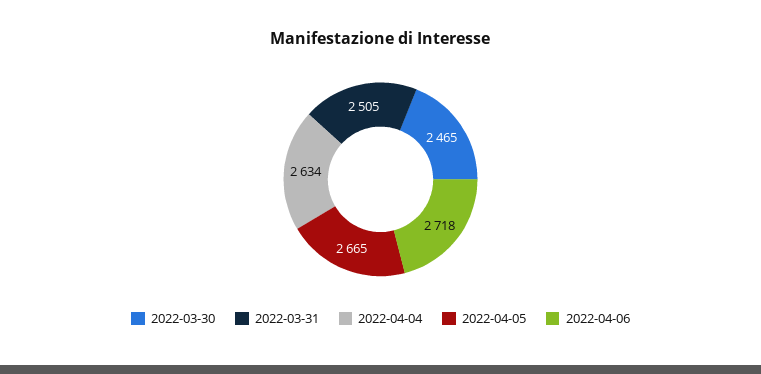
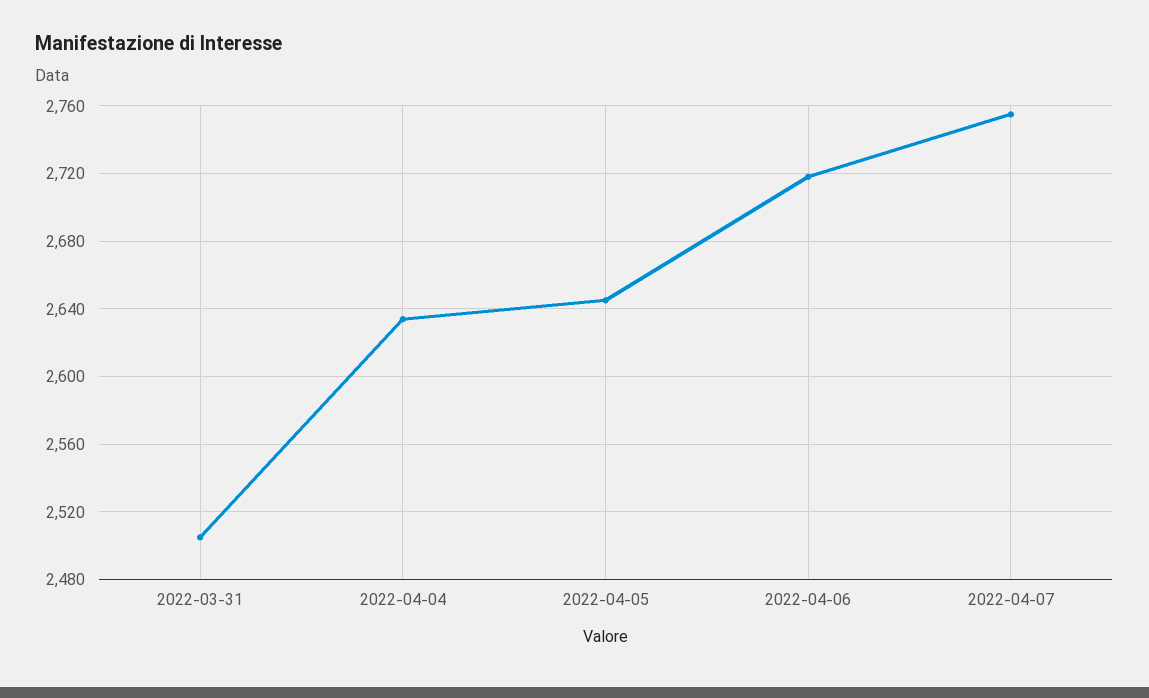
2022-03-30: 2465 -> none
2022-04-05: 2665 -> 2645
2022-04-07: none -> 2755

